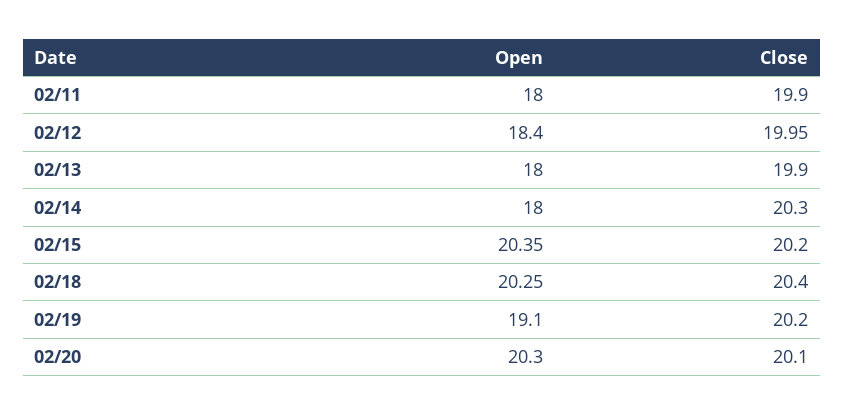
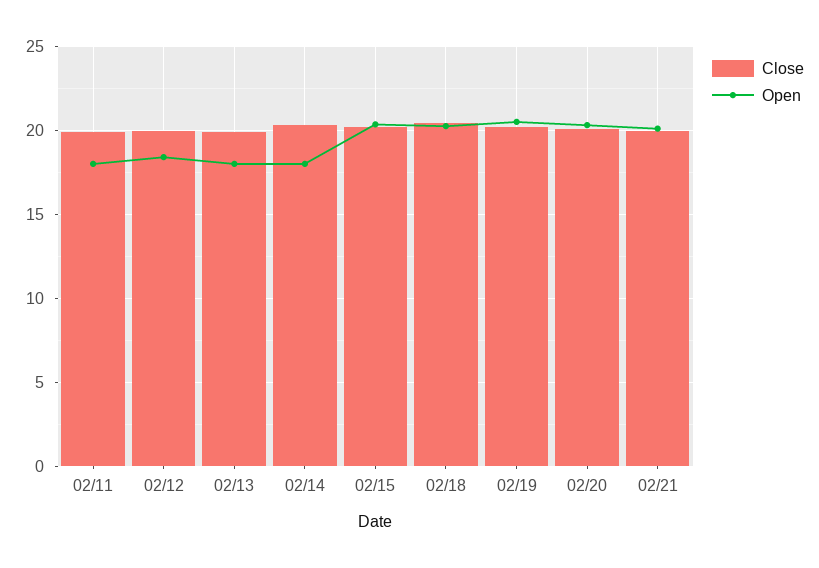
Open, 02/19: 19.1 -> 20.5
Close, 02/21: none -> 20
Open, 02/21: none -> 20

